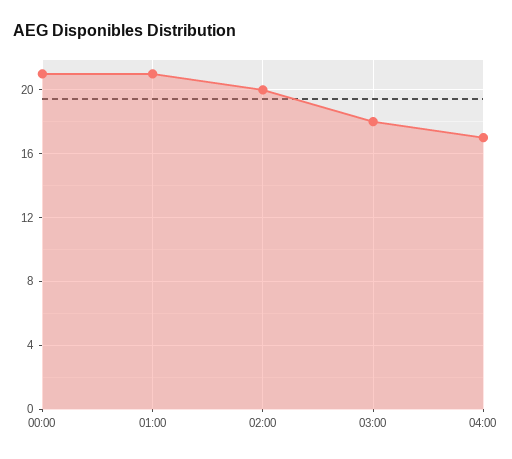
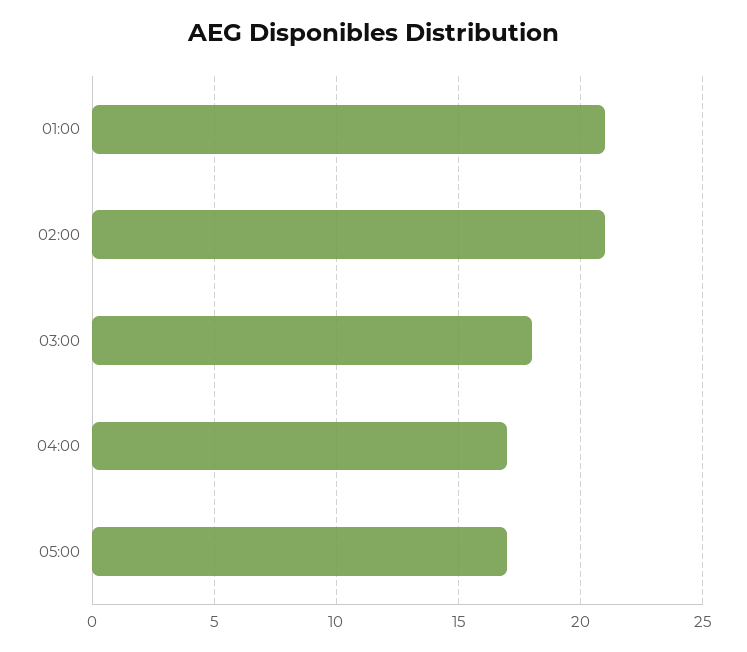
00:00: 21 -> none
02:00: 20 -> 21
05:00: none -> 17

